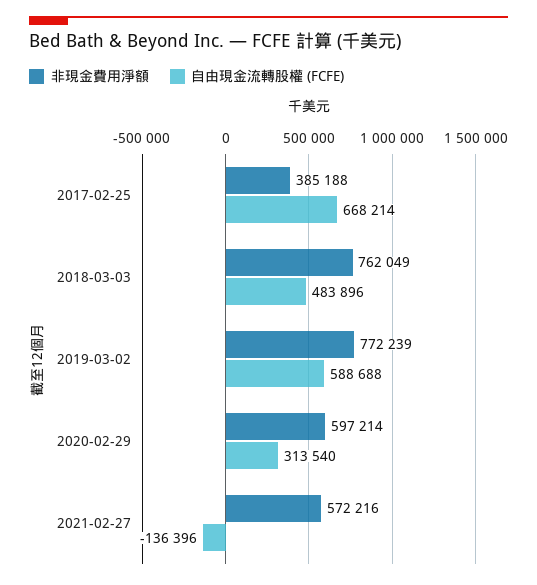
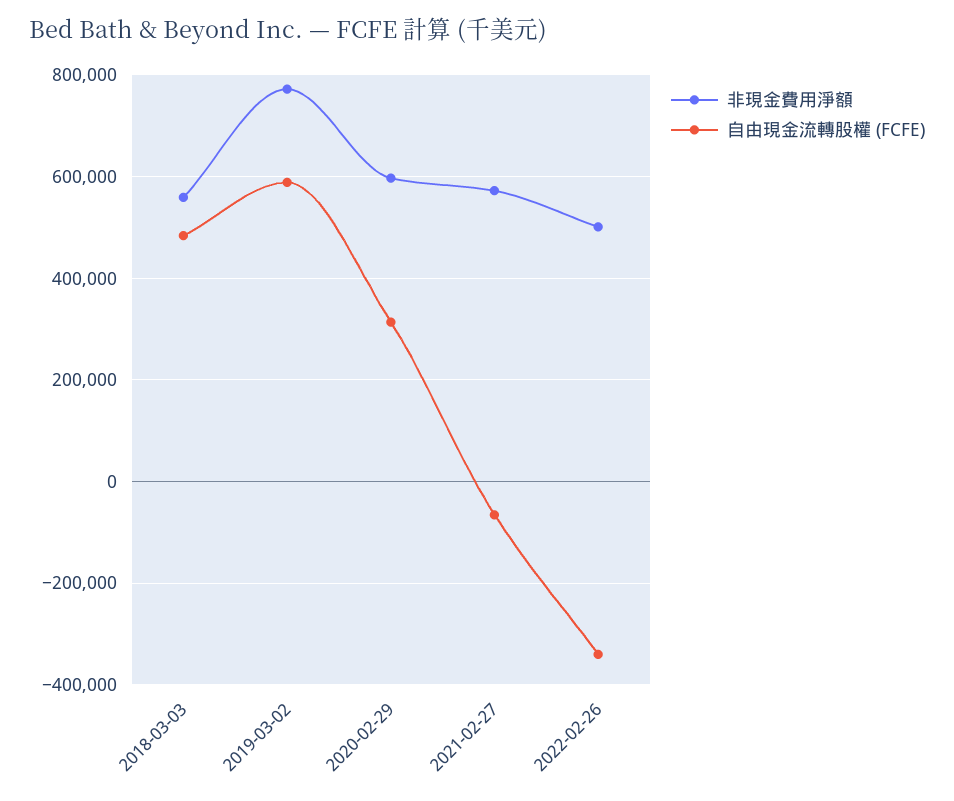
非現金費用淨額, 2017-02-25: 385188 -> none
自由現金流轉股權 (FCFE), 2017-02-25: 668214 -> none
非現金費用淨額, 2018-03-03: 762049 -> 560000
自由現金流轉股權 (FCFE), 2021-02-27: -136396 -> -60000
非現金費用淨額, 2022-02-26: none -> 500000
自由現金流轉股權 (FCFE), 2022-02-26: none -> -340000

